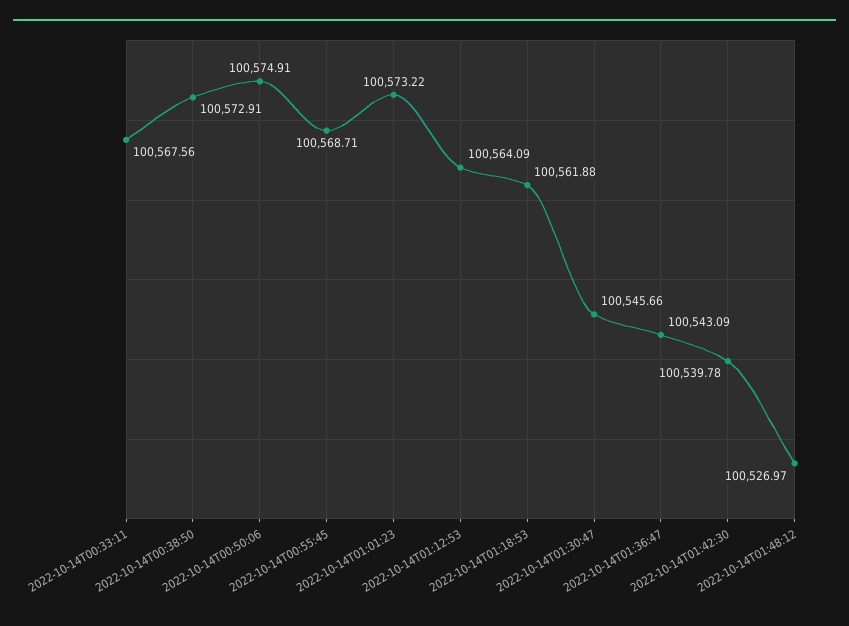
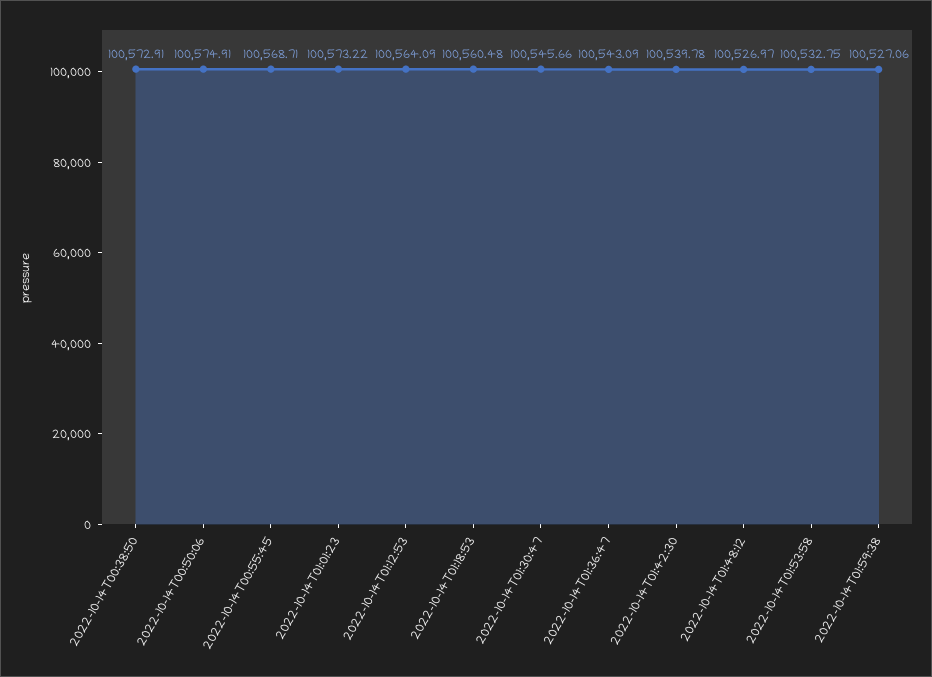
2022-10-14T00:33:11: 100567.56 -> none
2022-10-14T01:18:53: 100561.88 -> 100560.48
2022-10-14T01:53:58: none -> 100532.75
2022-10-14T01:59:38: none -> 100527.06

